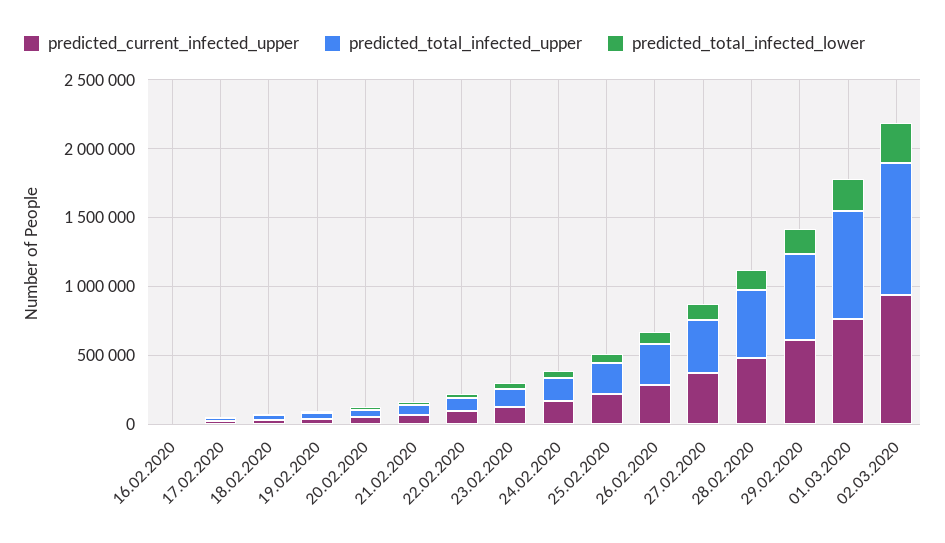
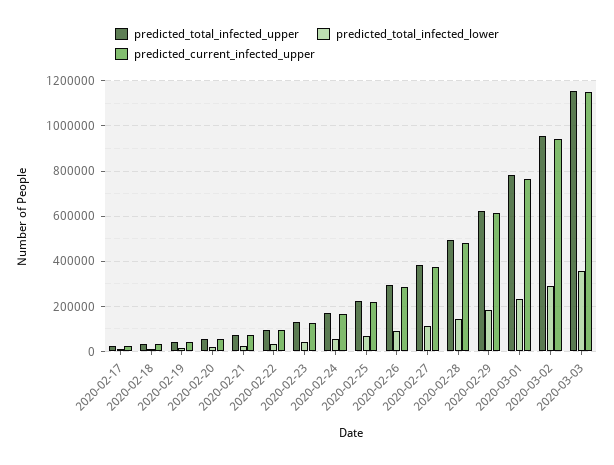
predicted_current_infected_upper, 16.02.2020: 0 -> none
predicted_total_infected_upper, 16.02.2020: 0 -> none
predicted_total_infected_lower, 16.02.2020: 0 -> none
predicted_total_infected_upper, 2020-03-03: none -> 1150000
predicted_total_infected_lower, 2020-03-03: none -> 350000
predicted_current_infected_upper, 2020-03-03: none -> 1150000

